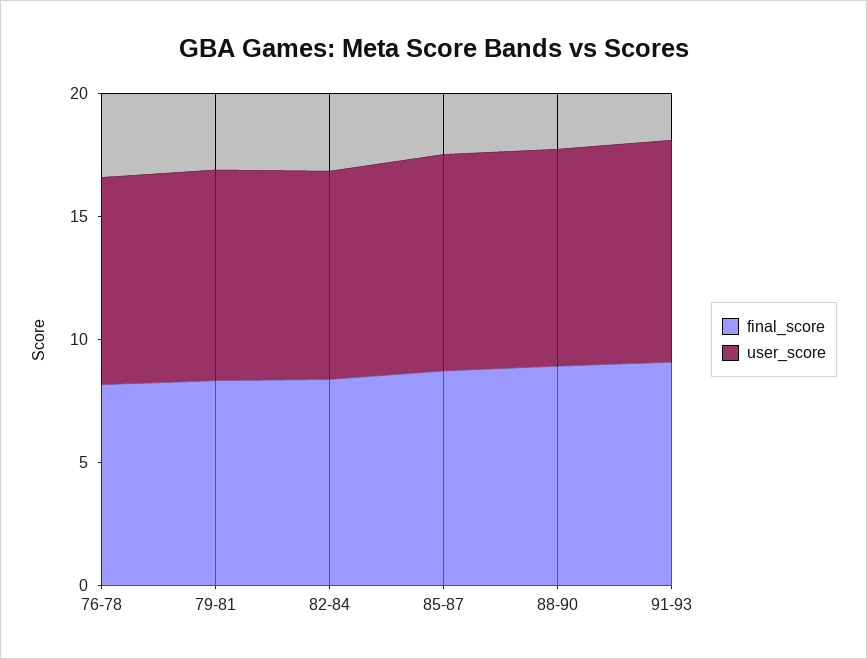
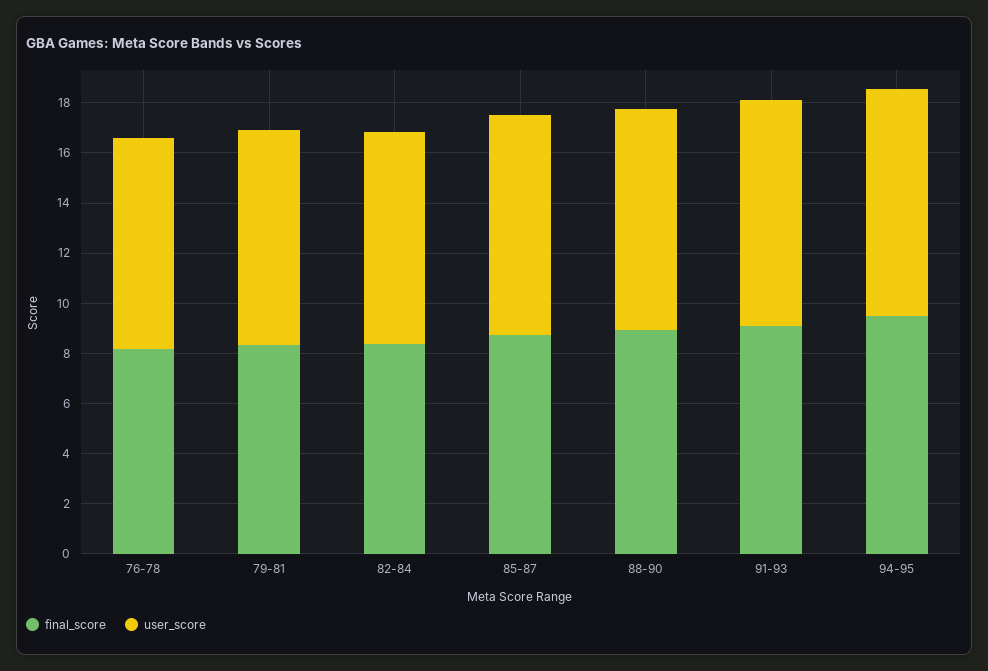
final_score, 94-95: none -> 9.5
user_score, 94-95: none -> 9

